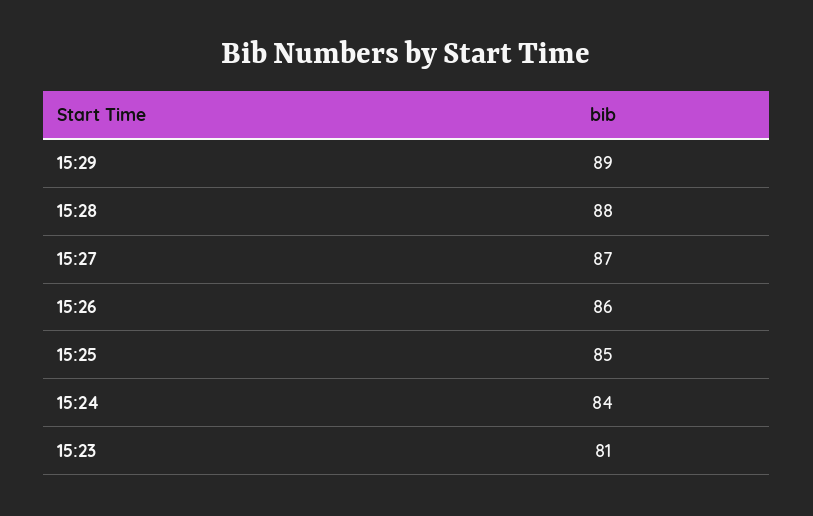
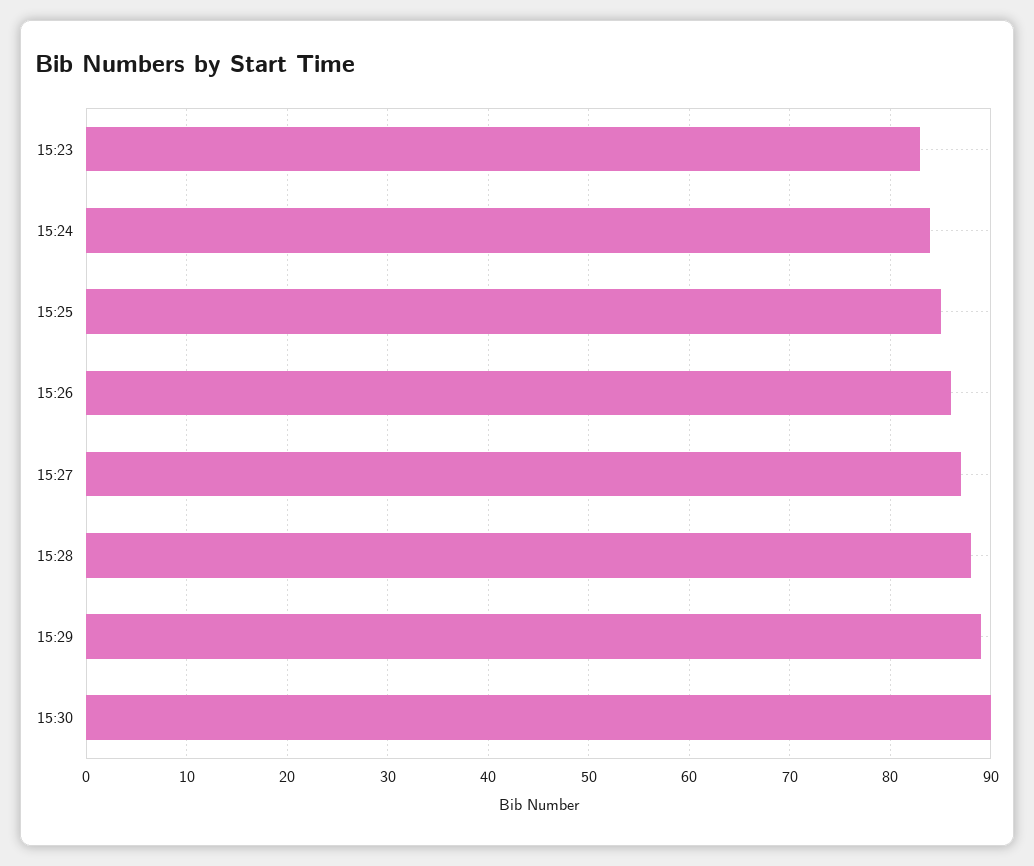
15:23: 81 -> 83
15:30: none -> 90

